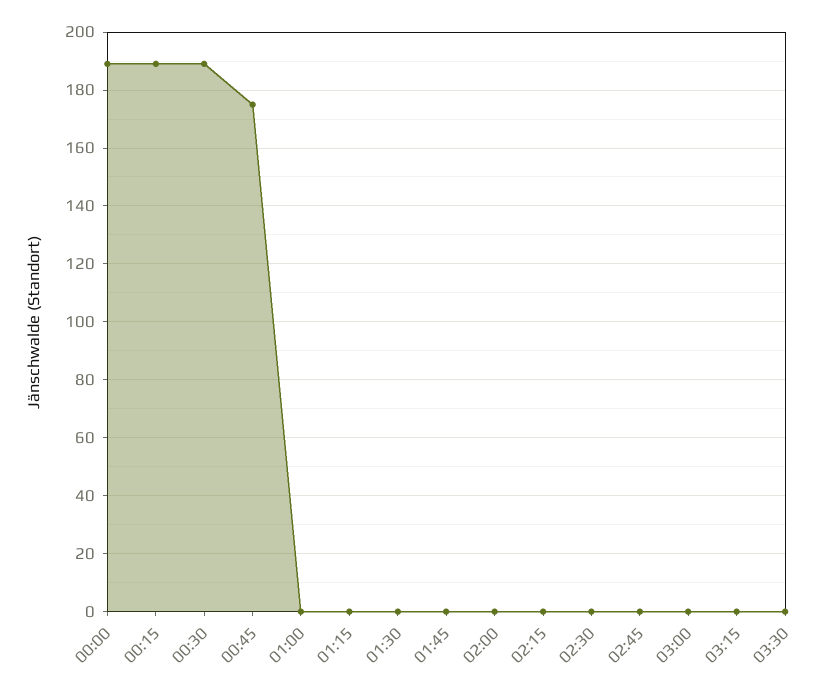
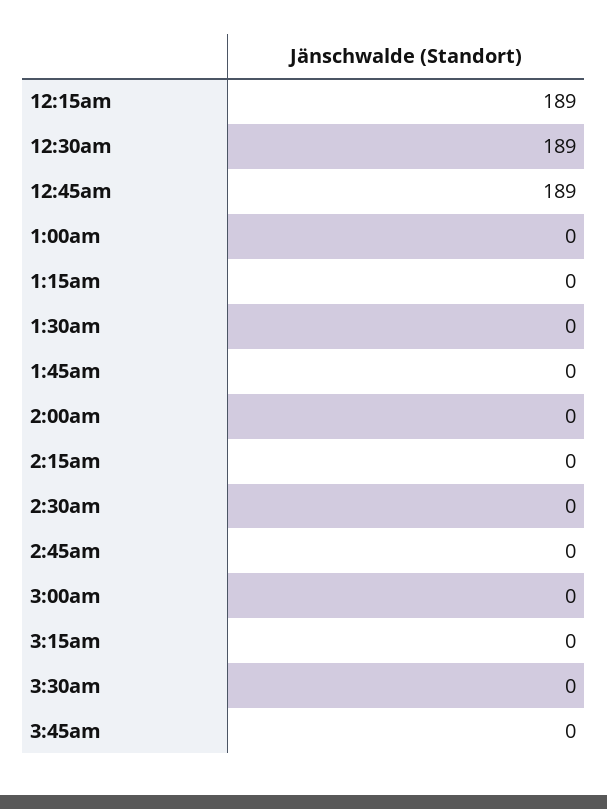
00:00: 190 -> none
00:45: 175 -> 189
3:45am: none -> 0

